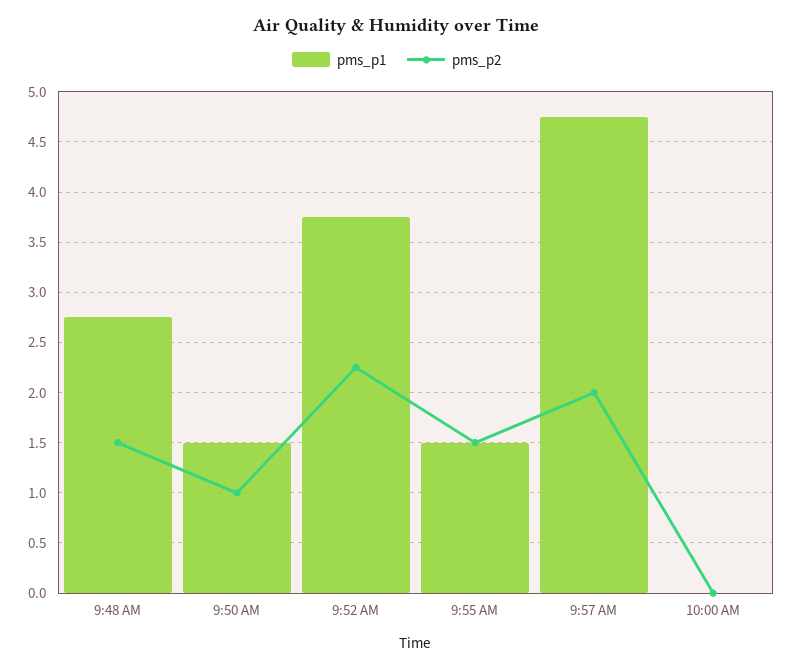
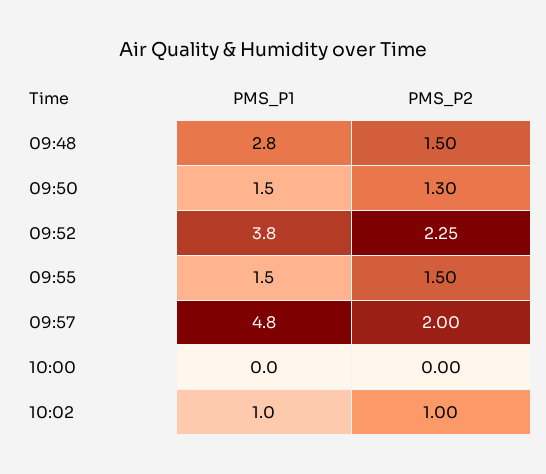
pms_p2, 9:50 AM: 1 -> 1.3
pms_p1, 10:02: none -> 1
pms_p2, 10:02: none -> 1

